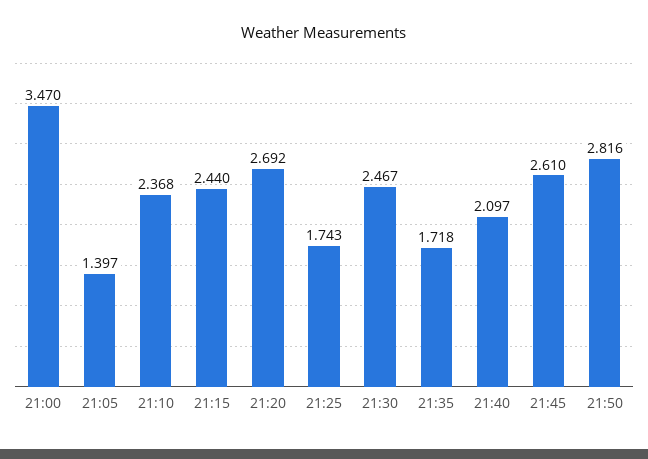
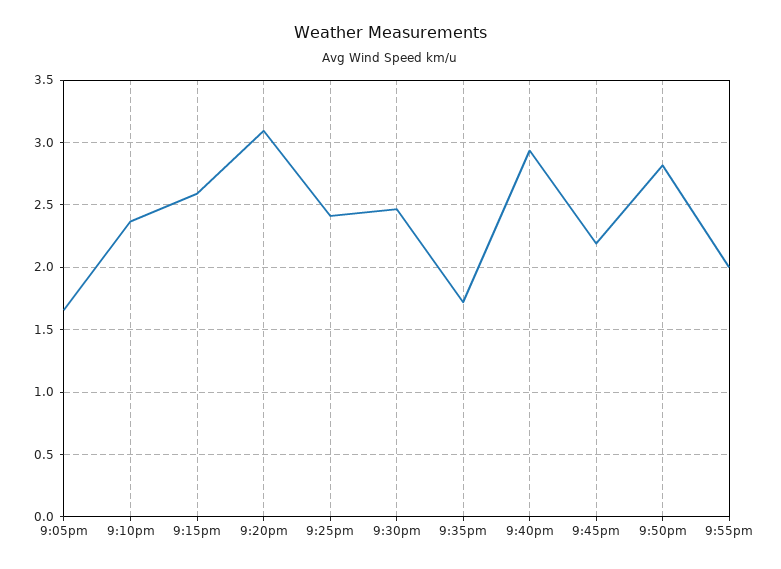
21:00: 3.47 -> none
21:05: 1.397 -> 1.65
21:15: 2.44 -> 2.6
21:20: 2.692 -> 3.1
21:25: 1.743 -> 2.4
21:40: 2.097 -> 2.95
21:45: 2.61 -> 2.2
9:55pm: none -> 2

